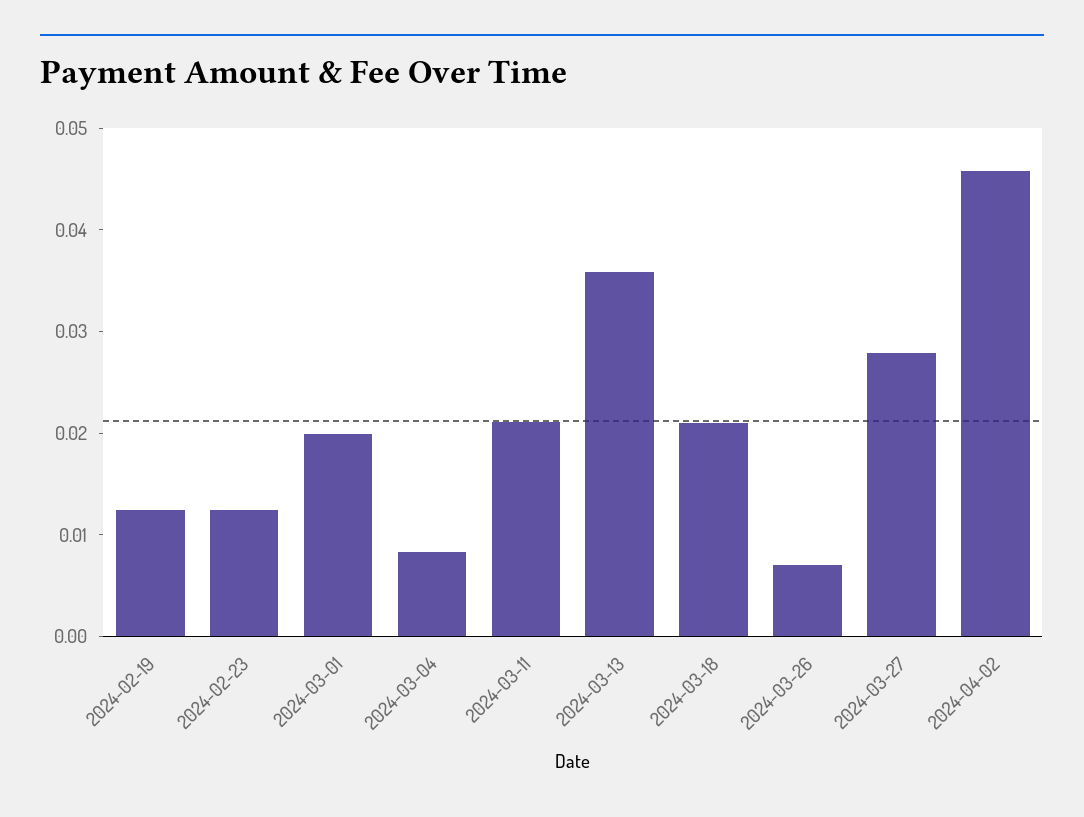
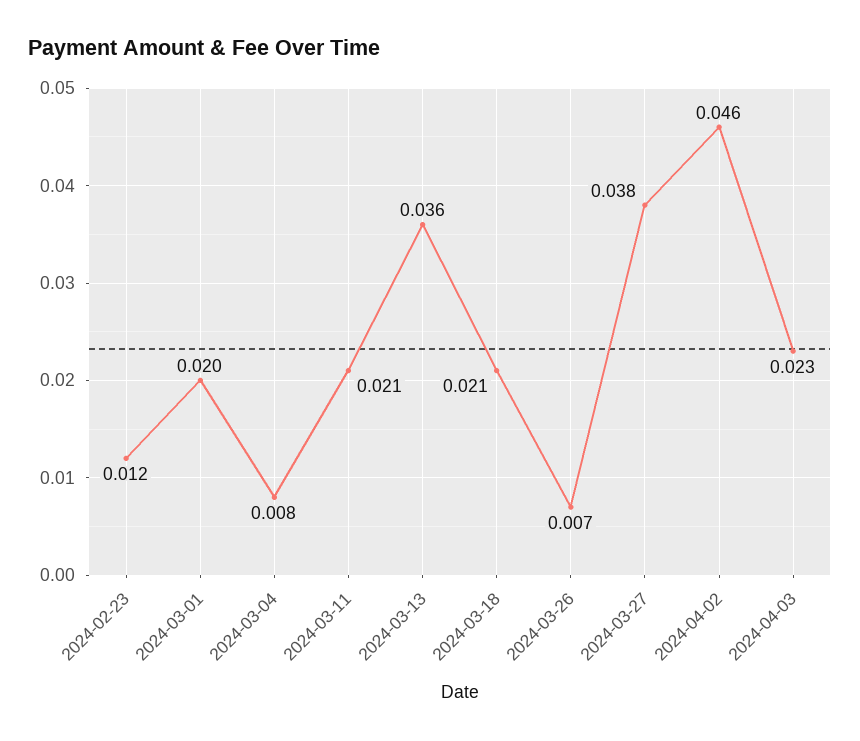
2024-02-19: 0.012 -> none
2024-03-27: 0.028 -> 0.038
2024-04-03: none -> 0.023

